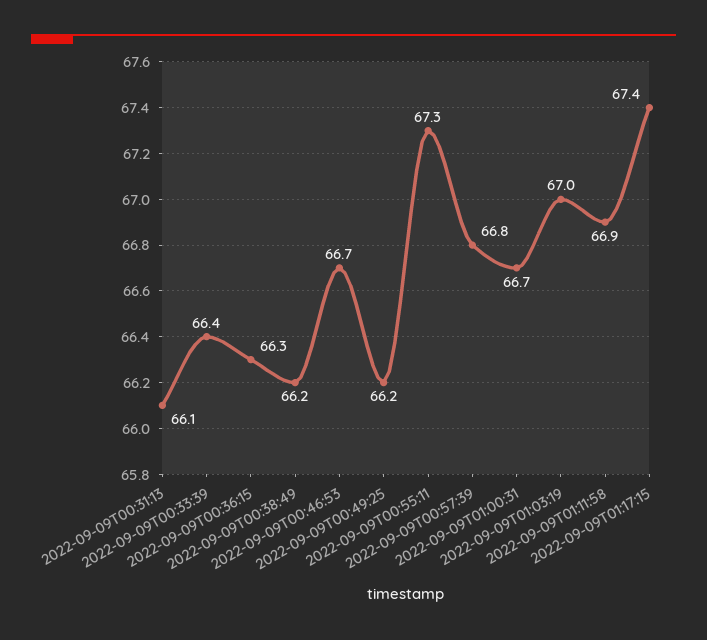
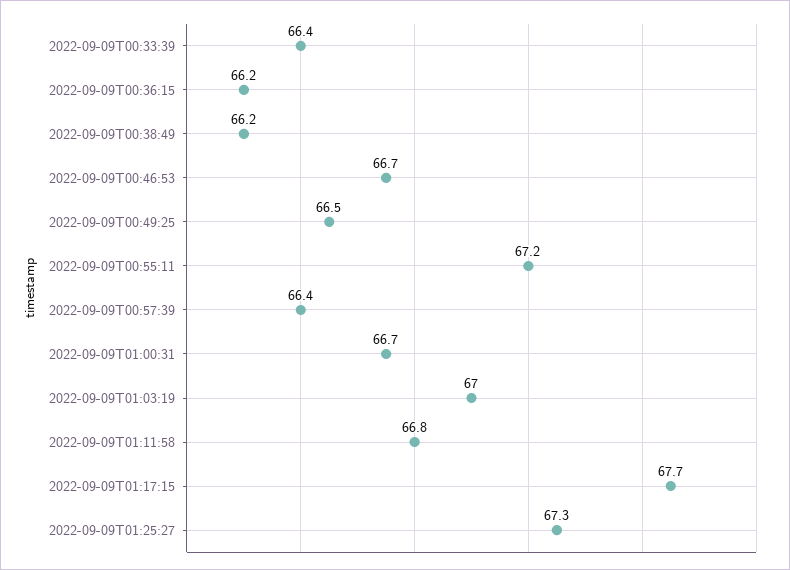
2022-09-09T00:31:13: 66.1 -> none
2022-09-09T00:36:15: 66.3 -> 66.2
2022-09-09T00:49:25: 66.2 -> 66.5
2022-09-09T00:55:11: 67.3 -> 67.2
2022-09-09T00:57:39: 66.8 -> 66.4
2022-09-09T01:11:58: 66.9 -> 66.8
2022-09-09T01:17:15: 67.4 -> 67.7
2022-09-09T01:25:27: none -> 67.3

